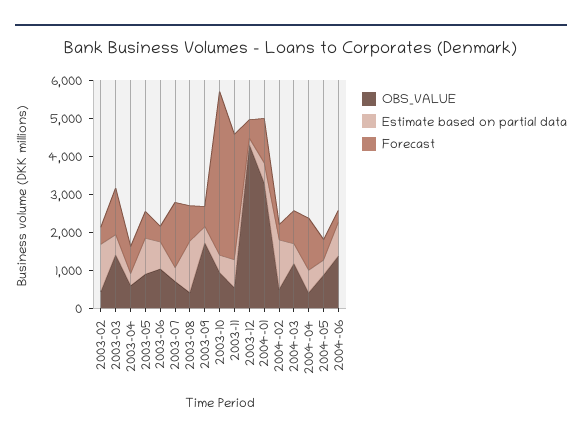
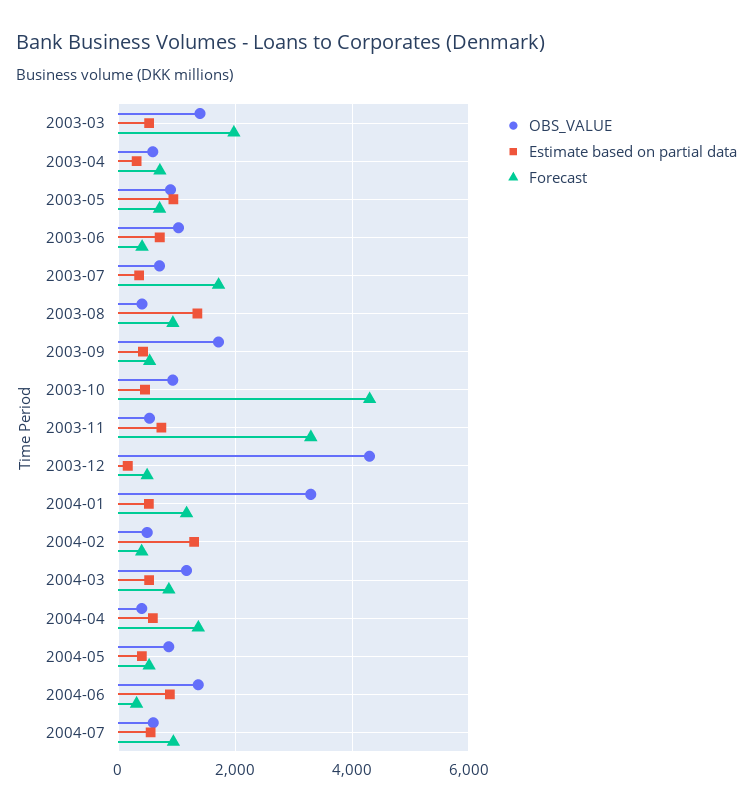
OBS_VALUE, 2003-02: 500 -> none
Estimate based on partial data, 2003-02: 1250 -> none
Forecast, 2003-02: 500 -> none
Forecast, 2003-03: 1250 -> 2000
OBS_VALUE, 2004-07: none -> 600
Estimate based on partial data, 2004-07: none -> 600
Forecast, 2004-07: none -> 1000

